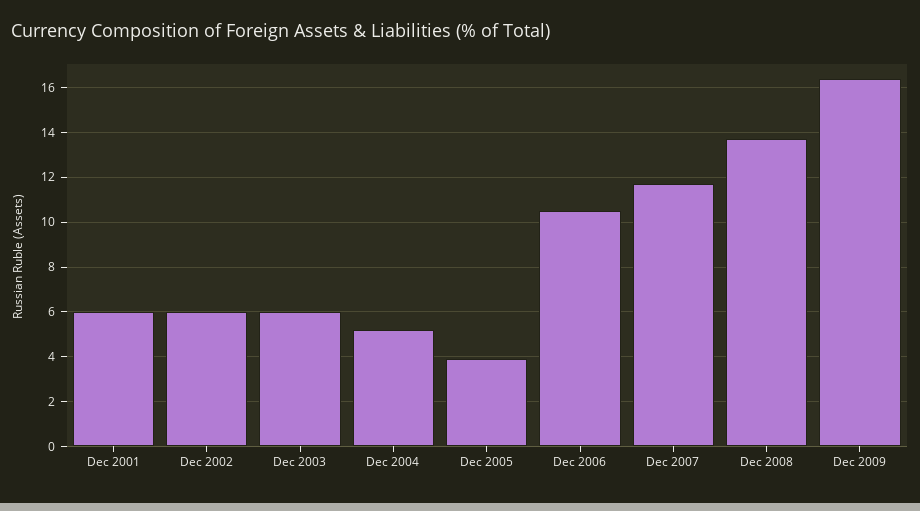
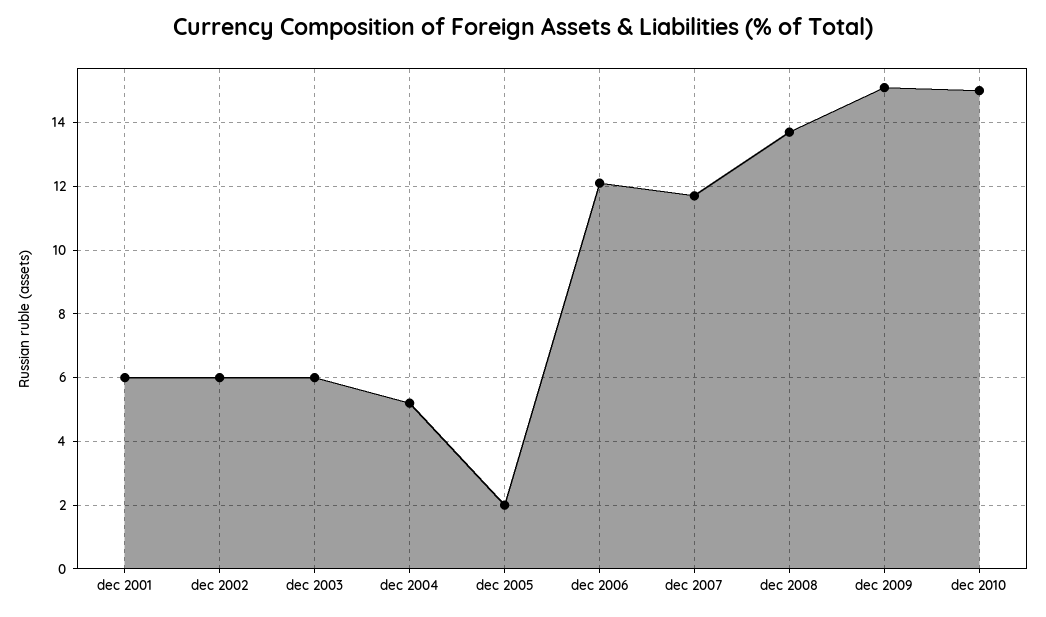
Dec 2005: 4 -> 2
Dec 2006: 10.5 -> 12
Dec 2009: 16.5 -> 15
dec 2010: none -> 15

